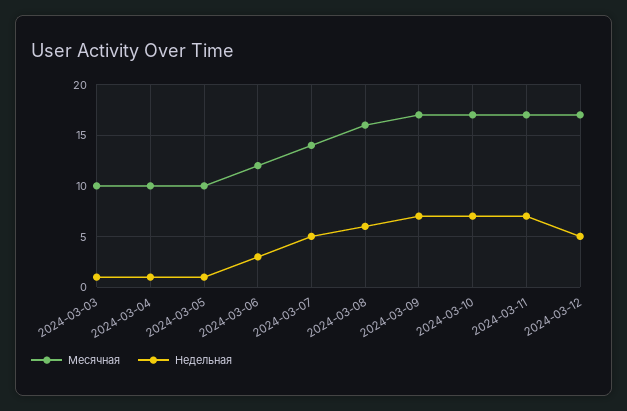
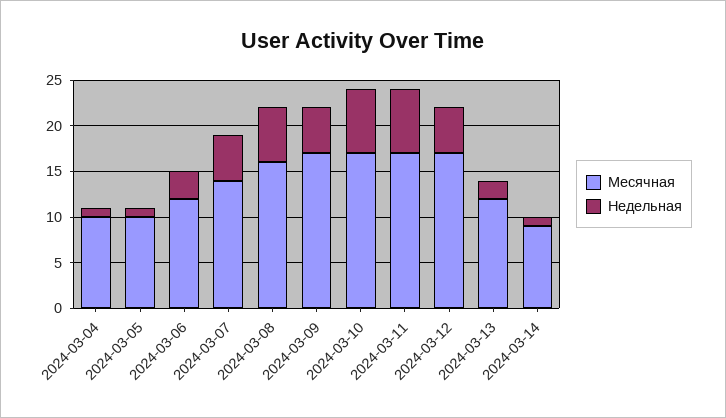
Месячная, 2024-03-03: 10 -> none
Недельная, 2024-03-03: 1 -> none
Недельная, 2024-03-09: 7 -> 5
Месячная, 2024-03-13: none -> 12
Недельная, 2024-03-13: none -> 2
Месячная, 2024-03-14: none -> 9
Недельная, 2024-03-14: none -> 1

